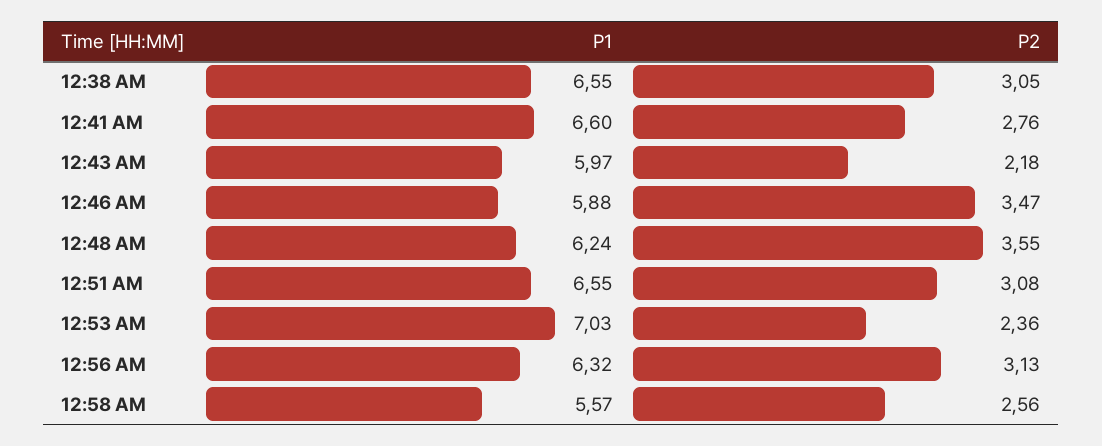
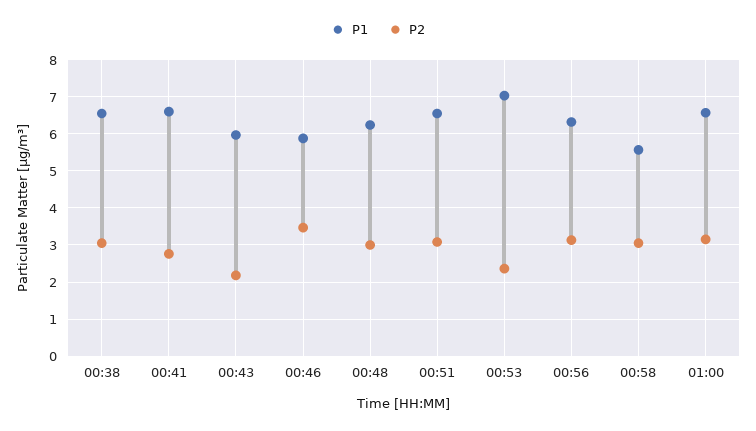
P2, 12:48 AM: 3.55 -> 3
P2, 12:58 AM: 2.56 -> 3
P1, 01:00: none -> 6.6
P2, 01:00: none -> 3.2

